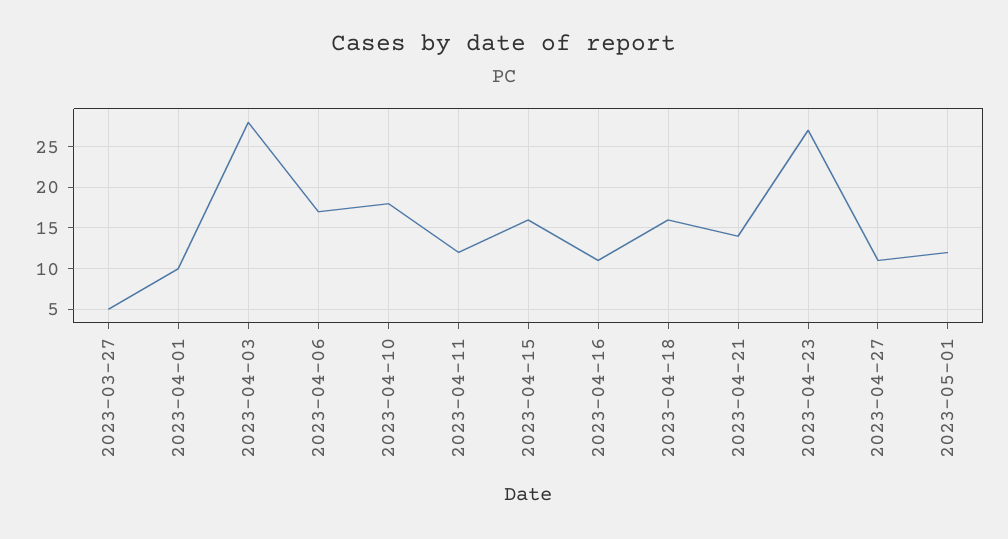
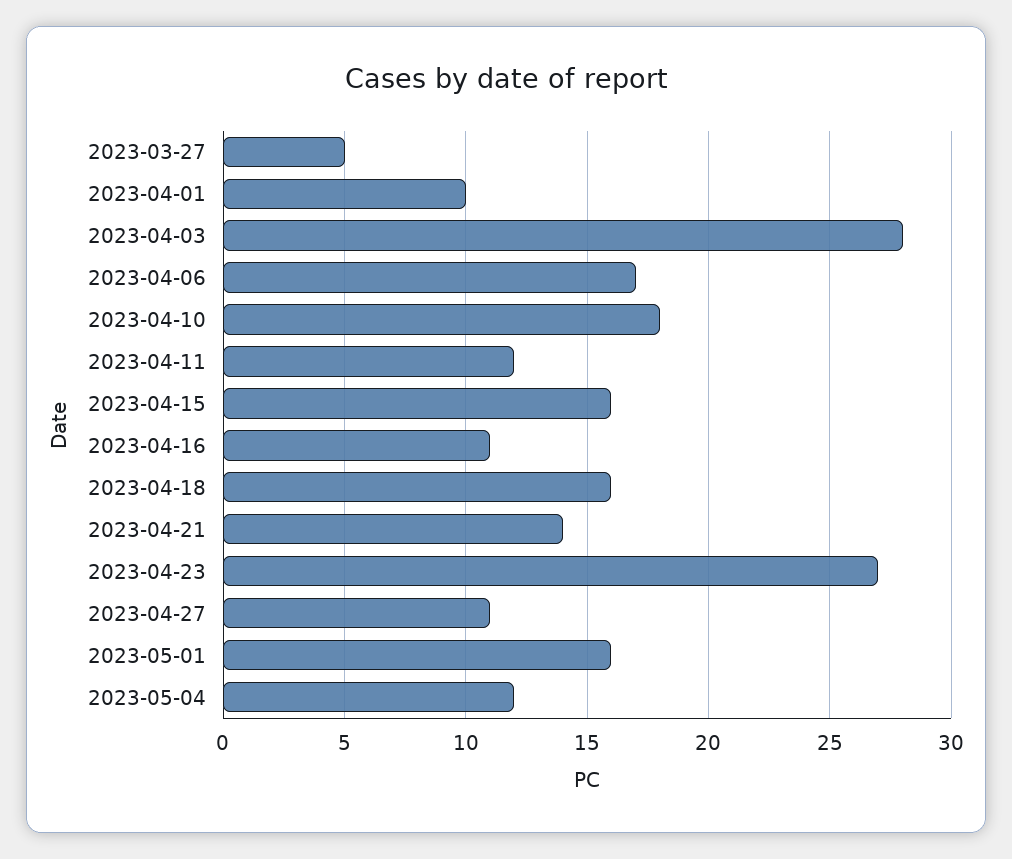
2023-05-01: 12 -> 16
2023-05-04: none -> 12

